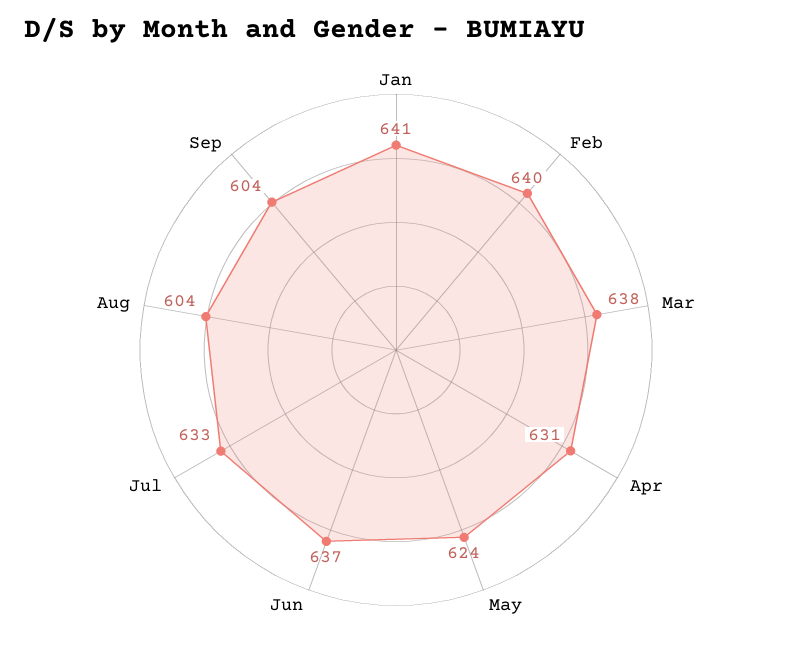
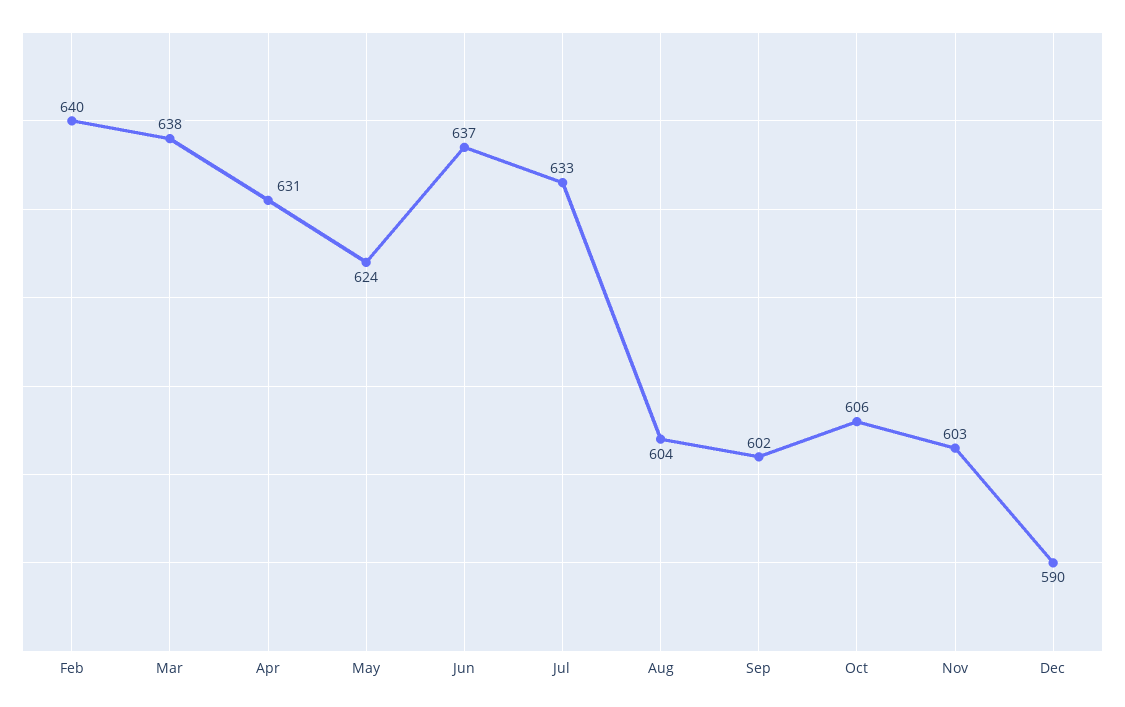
Jan: 641 -> none
Sep: 604 -> 602
Oct: none -> 606
Nov: none -> 603
Dec: none -> 590

